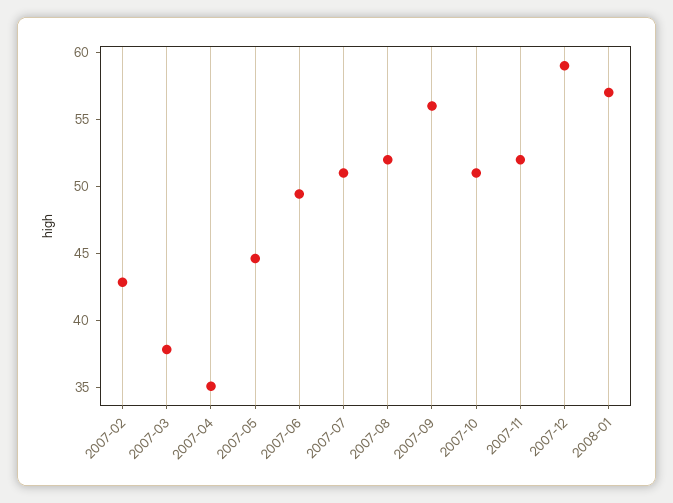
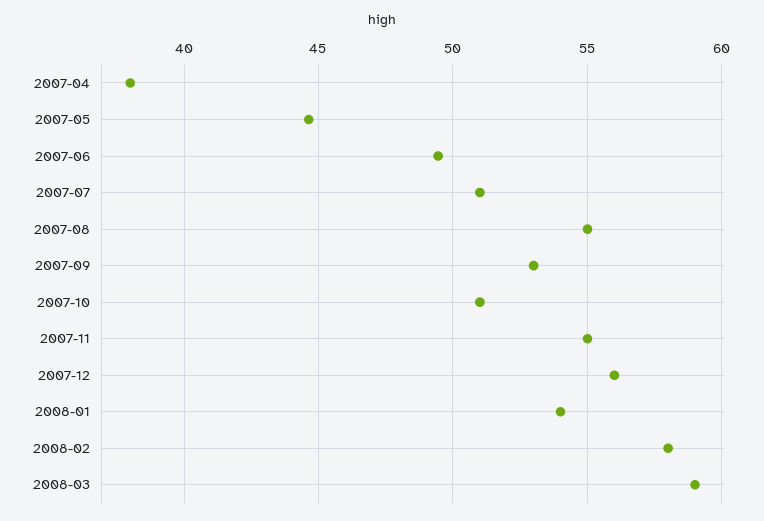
2007-02: 43 -> none
2007-03: 38 -> none
2007-04: 35 -> 38
2007-08: 52 -> 55
2007-09: 56 -> 53
2007-11: 52 -> 55
2007-12: 59 -> 56
2008-01: 57 -> 54
2008-02: none -> 58
2008-03: none -> 59

